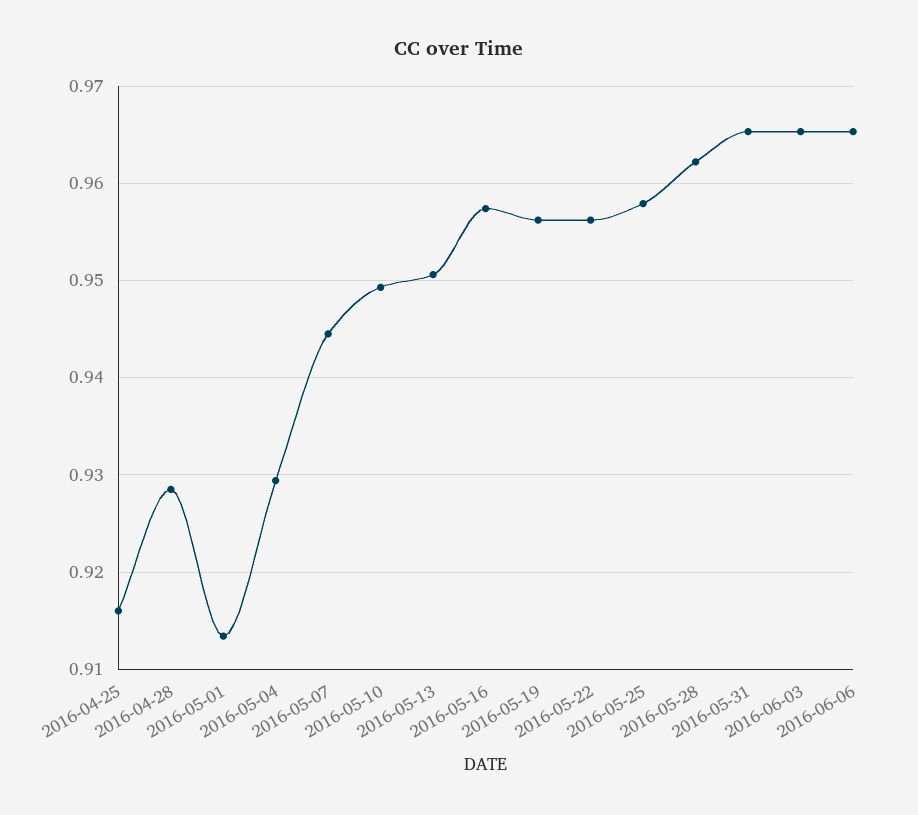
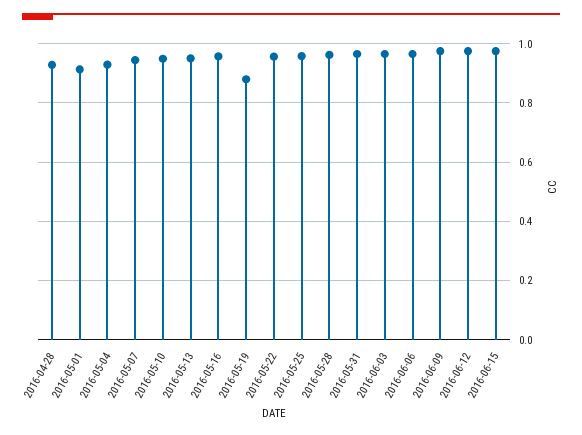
2016-04-25: 0.916 -> none
2016-05-19: 0.956 -> 0.875
2016-06-09: none -> 0.975
2016-06-12: none -> 0.975
2016-06-15: none -> 0.975

